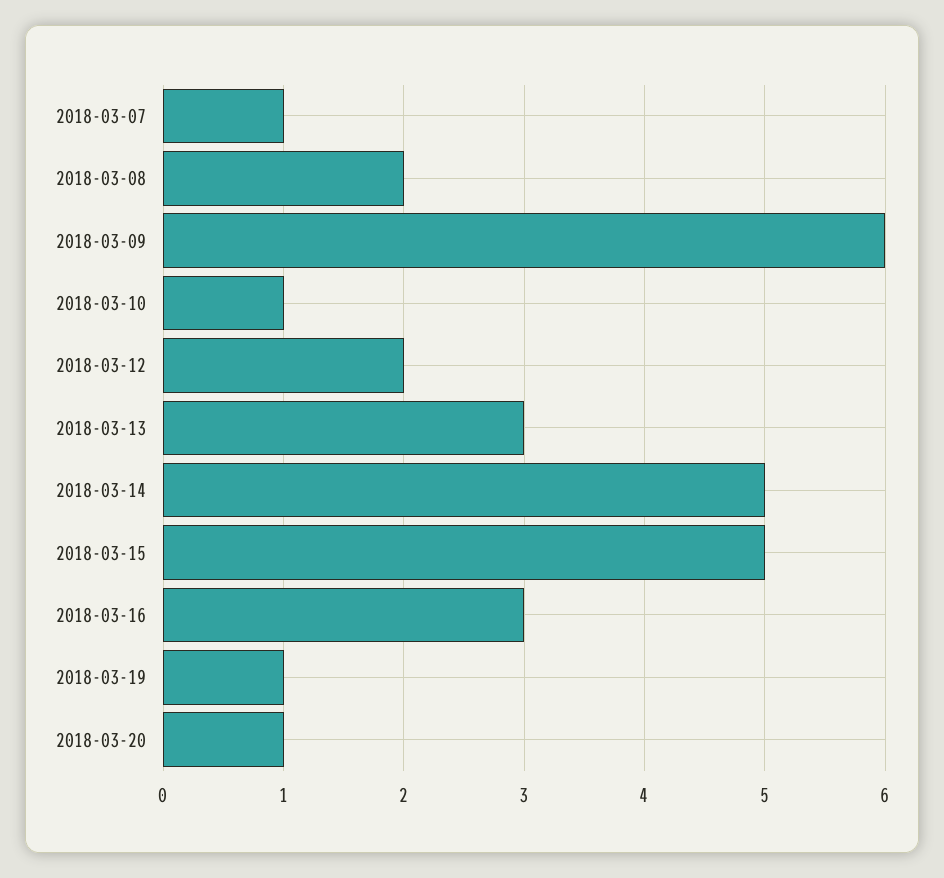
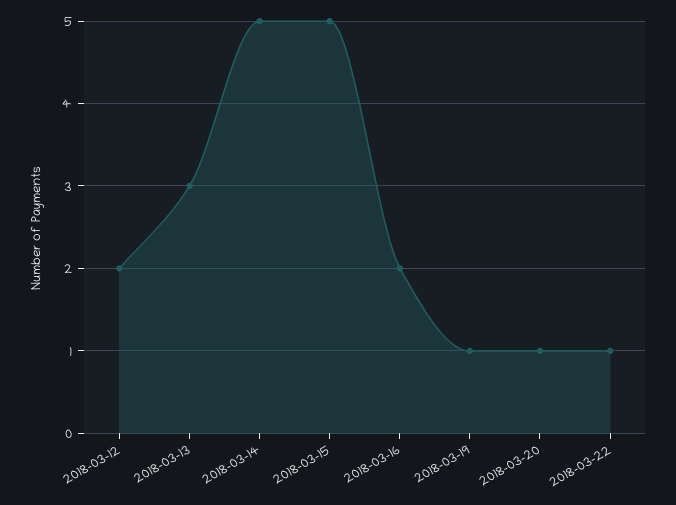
2018-03-07: 1 -> none
2018-03-08: 2 -> none
2018-03-09: 6 -> none
2018-03-10: 1 -> none
2018-03-16: 3 -> 2
2018-03-22: none -> 1

